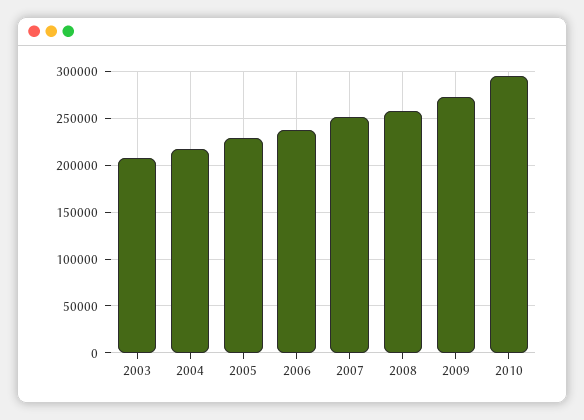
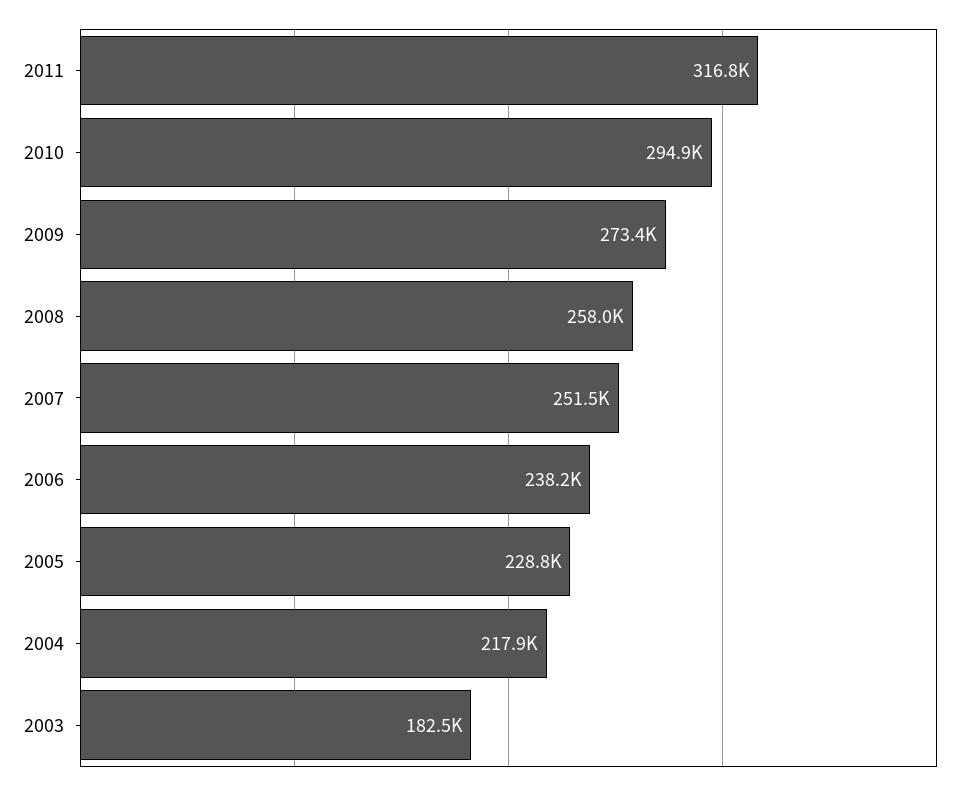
2003: 210000 -> 182500
2011: none -> 316800

